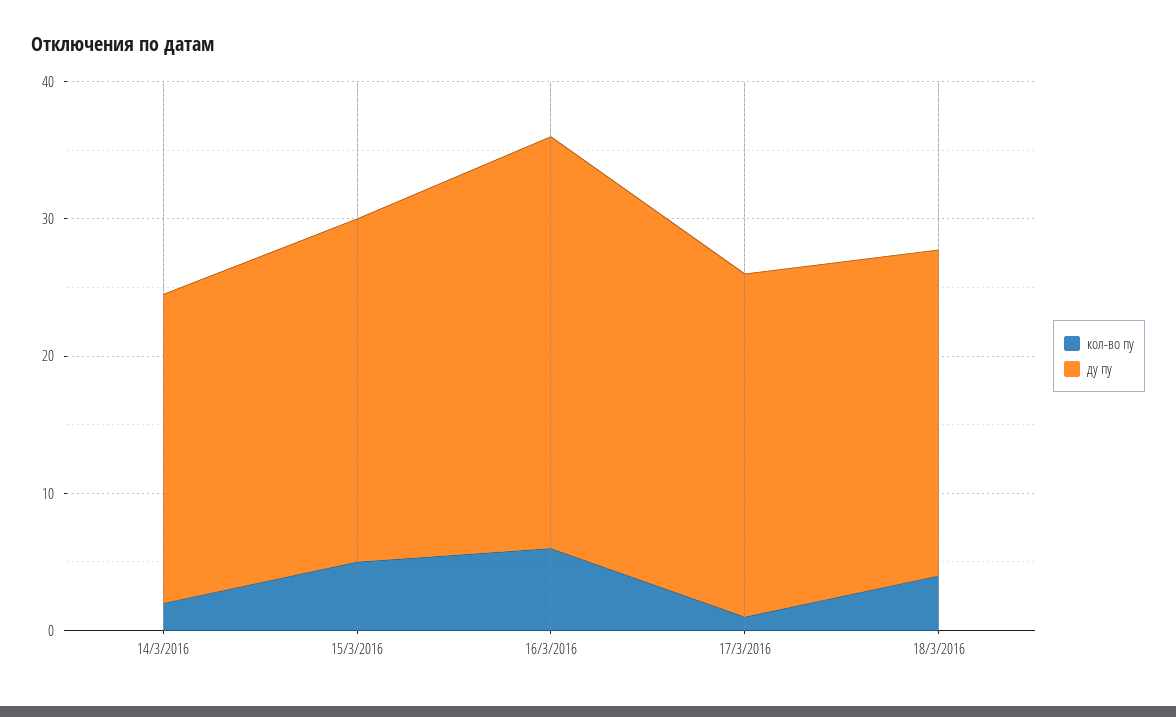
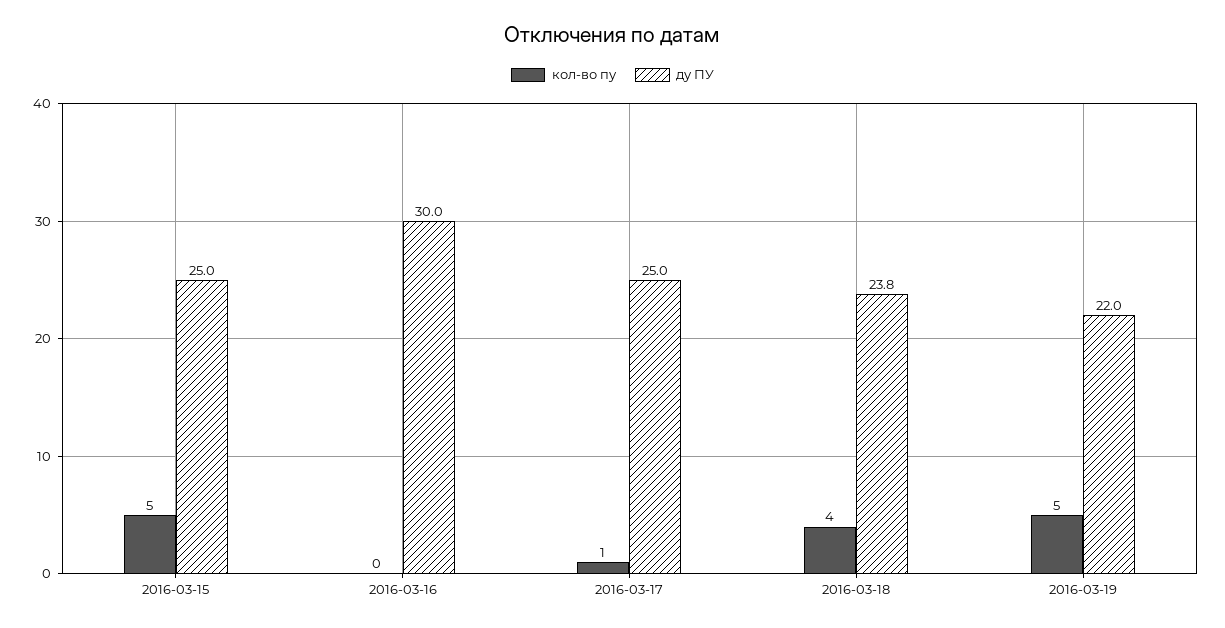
кол-во пу, 14/3/2016: 2 -> none
ду пу, 14/3/2016: 22 -> none
кол-во пу, 16/3/2016: 6 -> 0
кол-во пу, 2016-03-19: none -> 5
ду пу, 2016-03-19: none -> 22

